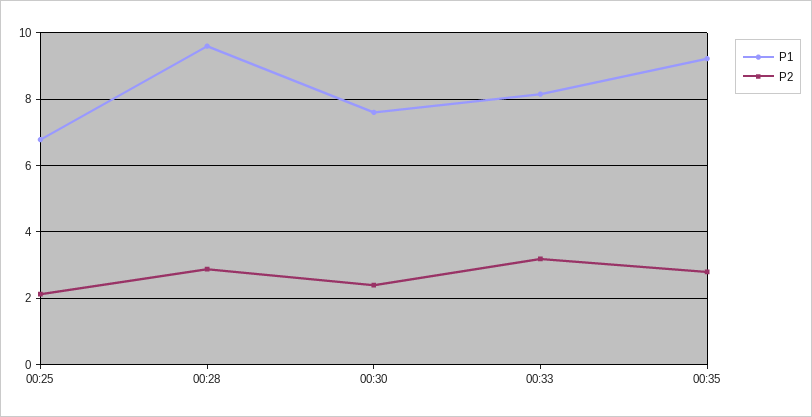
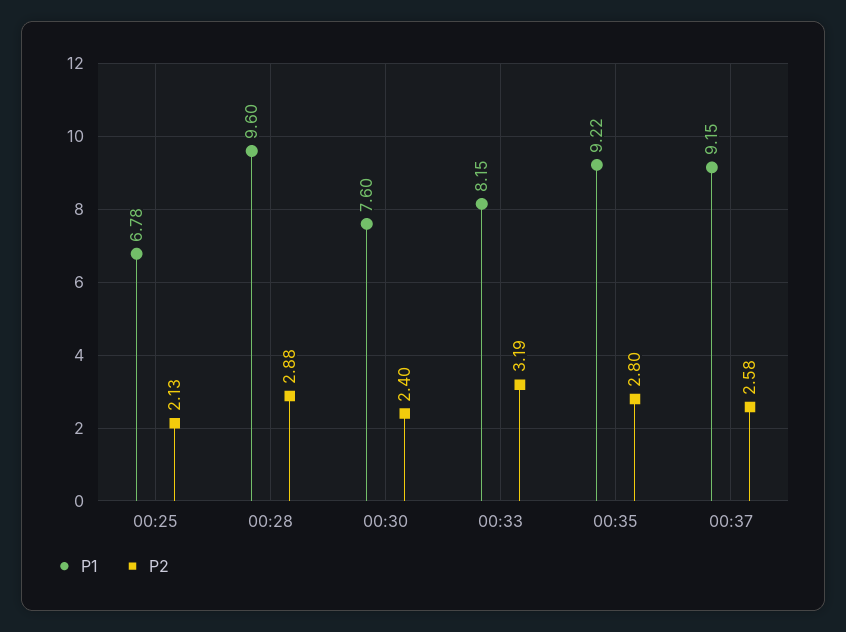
P1, 00:37: none -> 9.15
P2, 00:37: none -> 2.58

